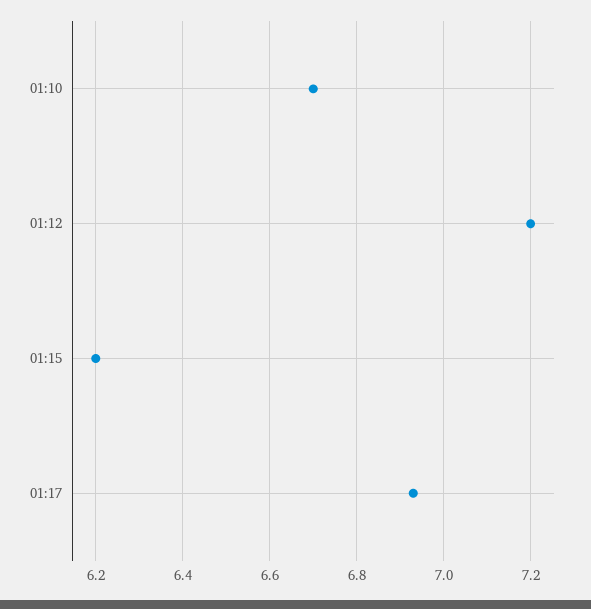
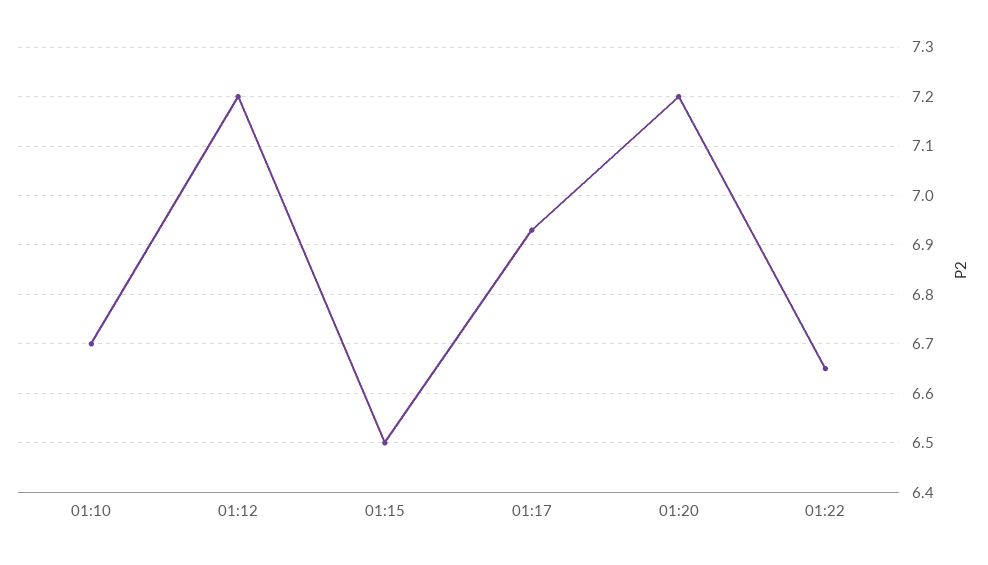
01:15: 6.2 -> 6.5
01:20: none -> 7.2
01:22: none -> 6.65

